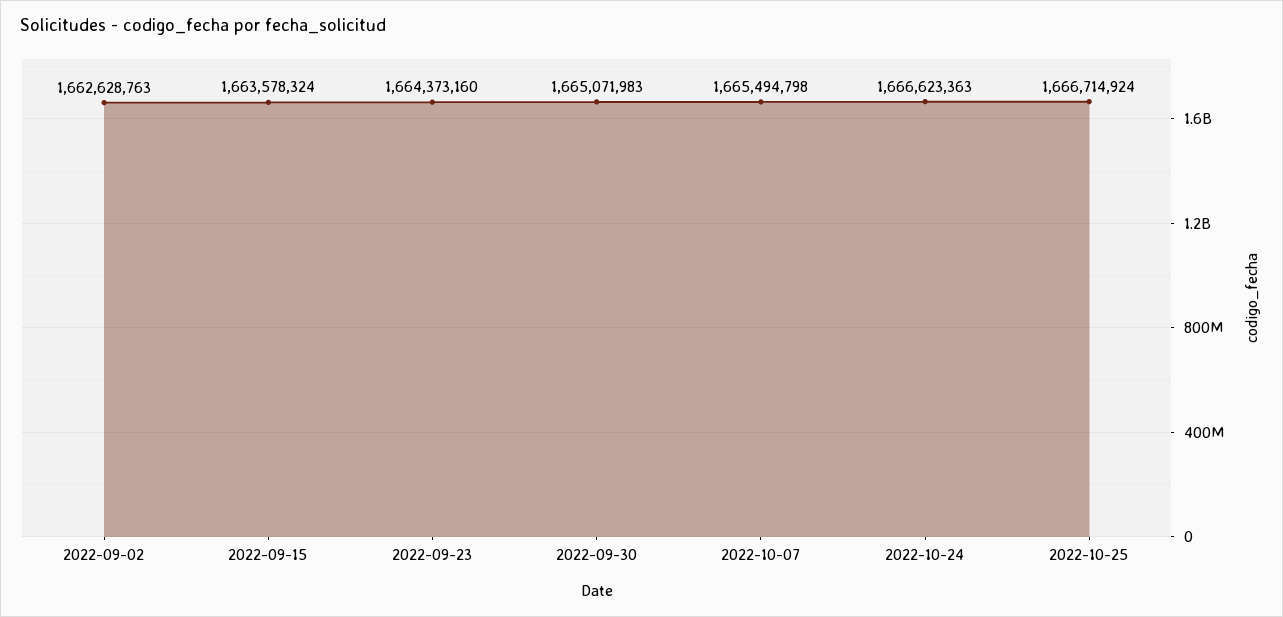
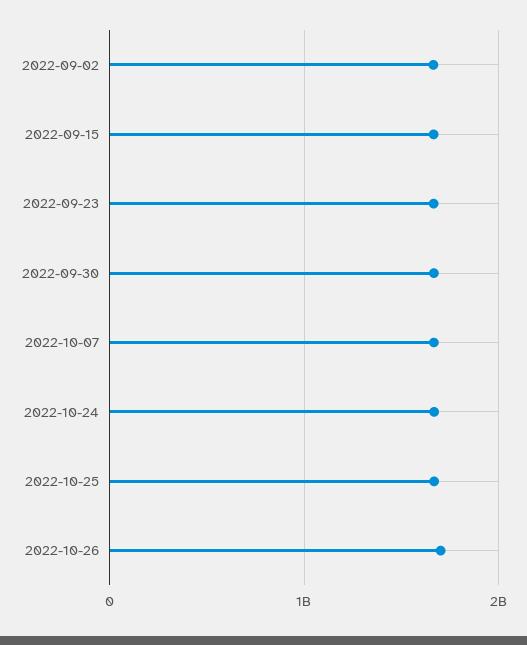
2022-10-26: none -> 1700000000

